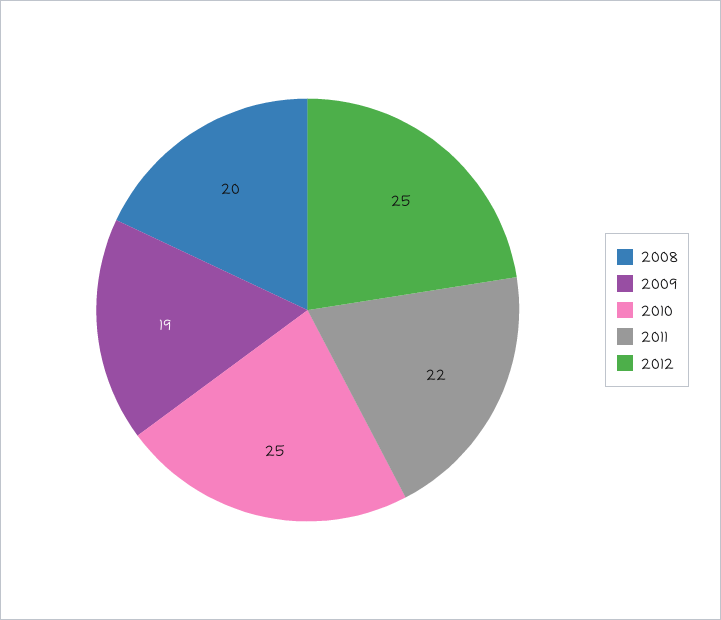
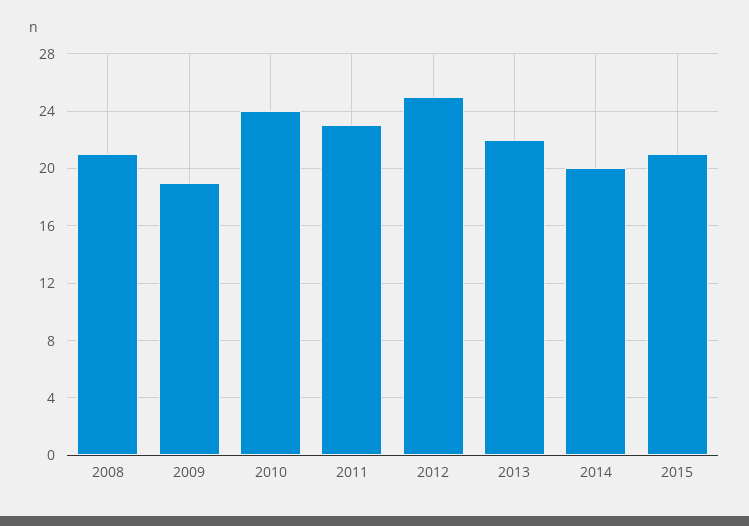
2008: 20 -> 21
2010: 25 -> 24
2011: 22 -> 23
2013: none -> 22
2014: none -> 20
2015: none -> 21

